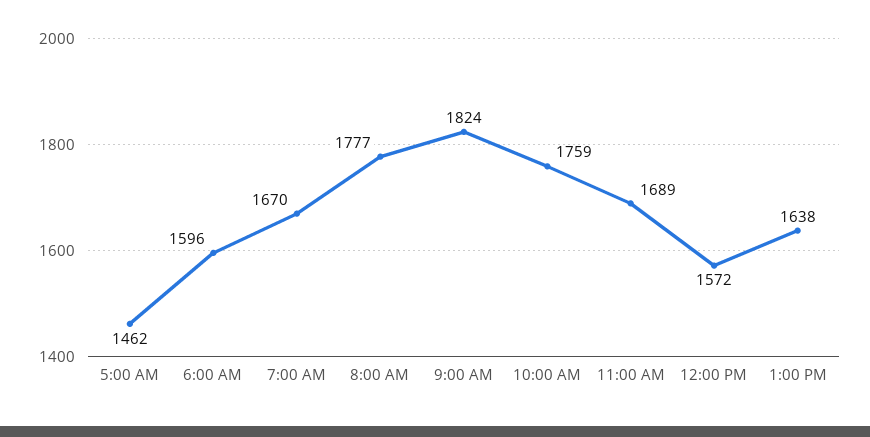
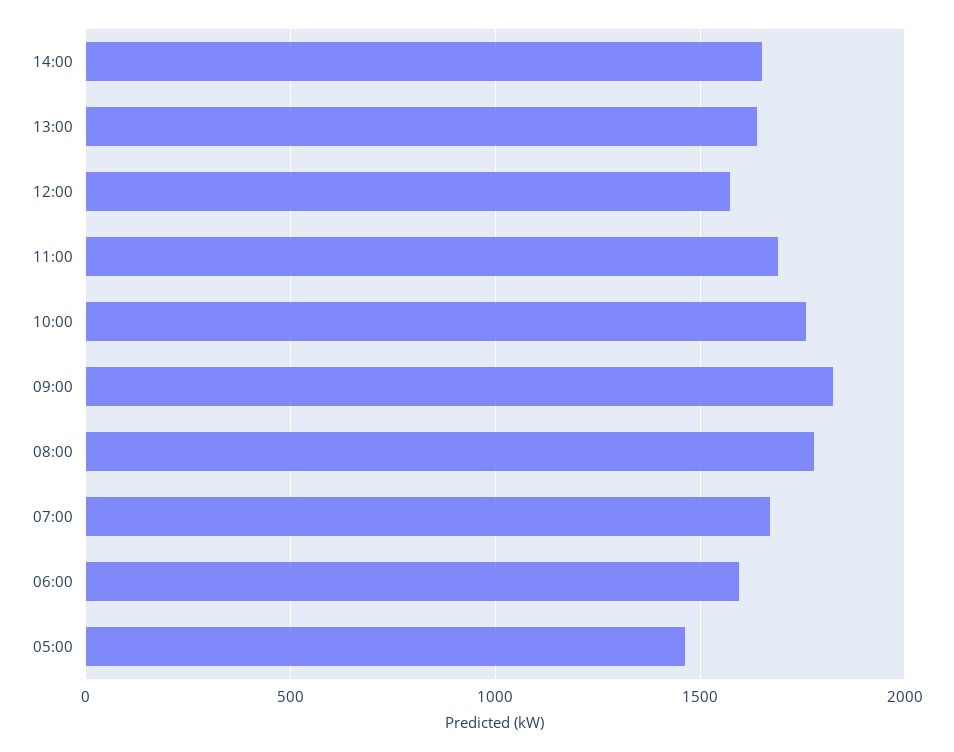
14:00: none -> 1650

